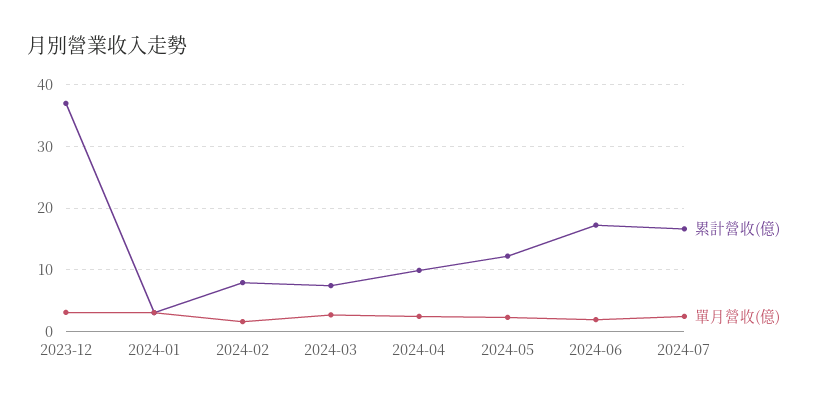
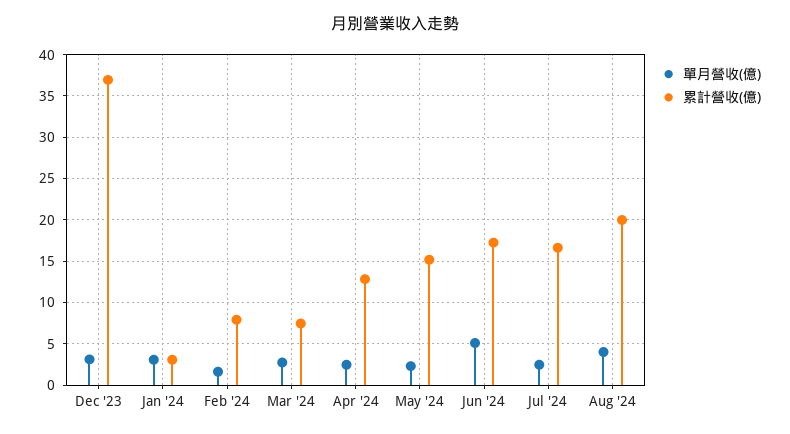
累計營收(億), 2024-04: 10 -> 13
累計營收(億), 2024-05: 12 -> 15
單月營收(億), 2024-06: 2 -> 5
單月營收(億), Aug '24: none -> 4
累計營收(億), Aug '24: none -> 20

